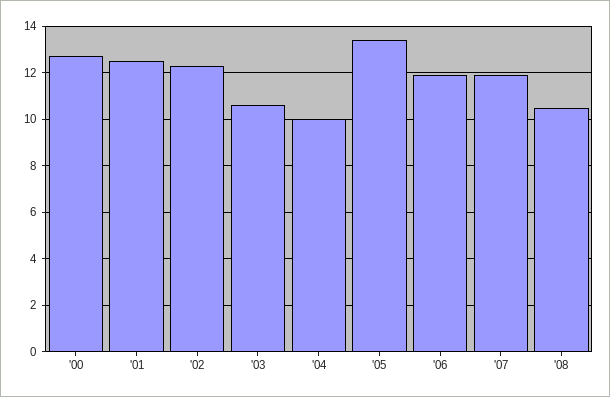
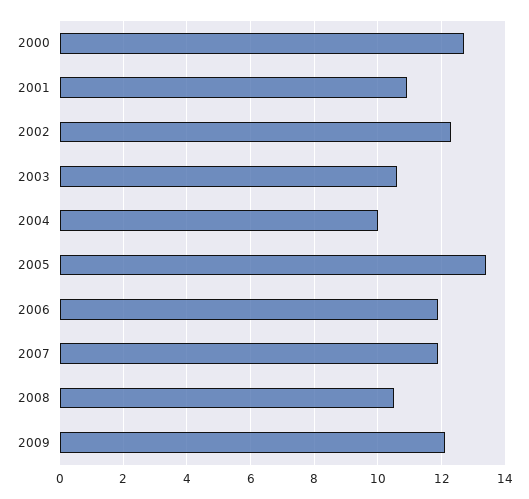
'01: 12.5 -> 11
2009: none -> 12

